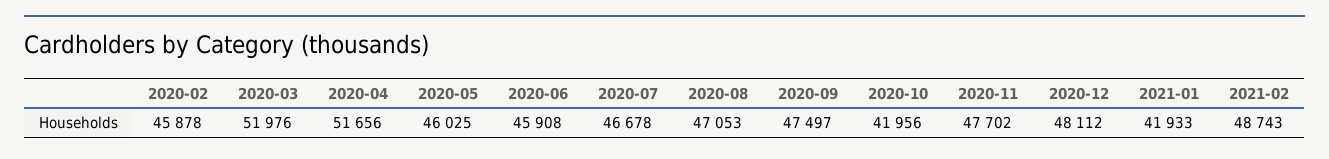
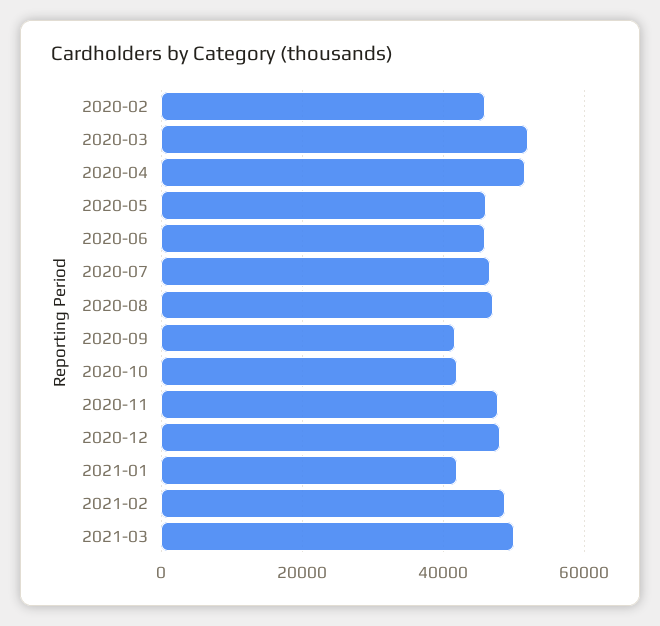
2020-09: 47497 -> 42000
2021-03: none -> 50000

